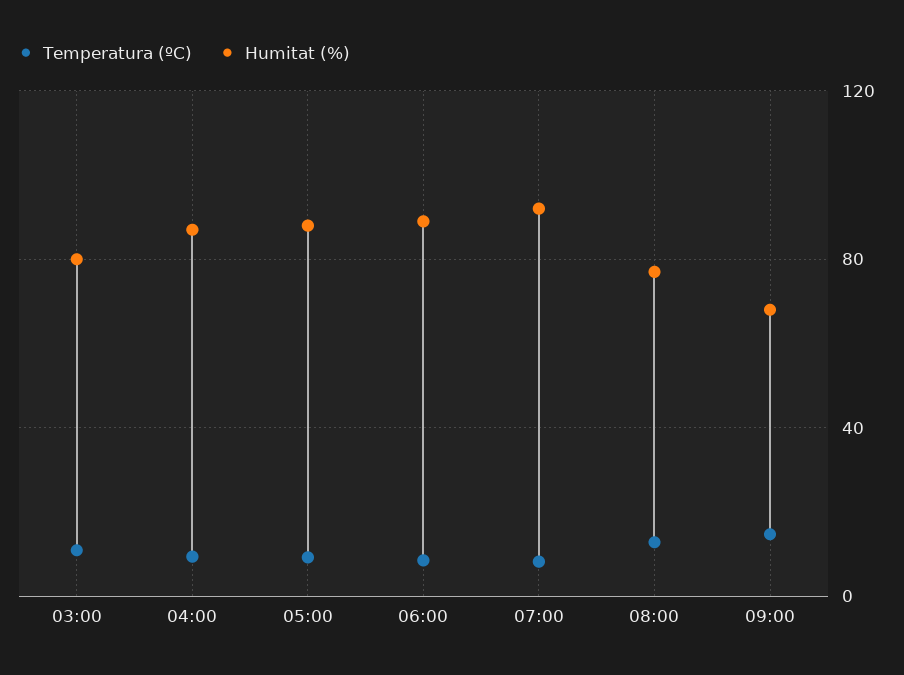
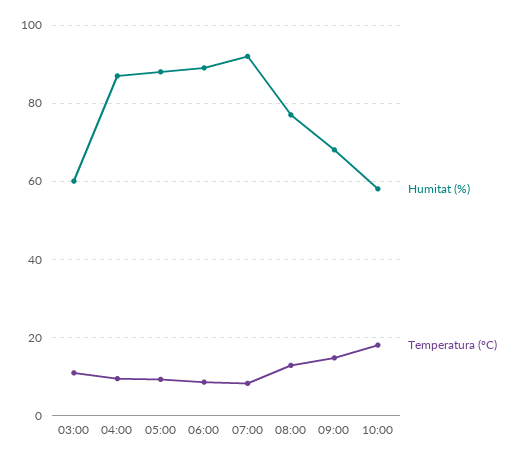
Humitat (%), 03:00: 80 -> 60
Humitat (%), 10:00: none -> 58
Temperatura (ºC), 10:00: none -> 18

